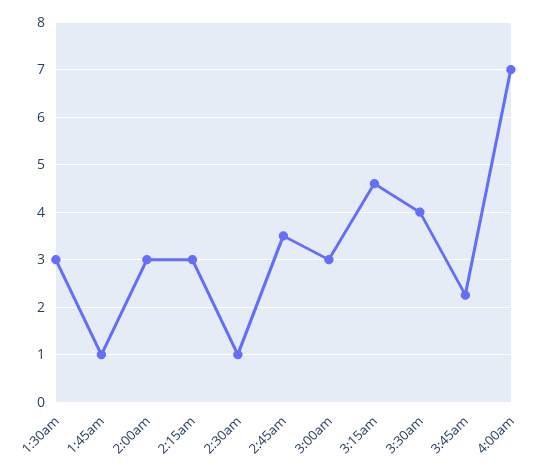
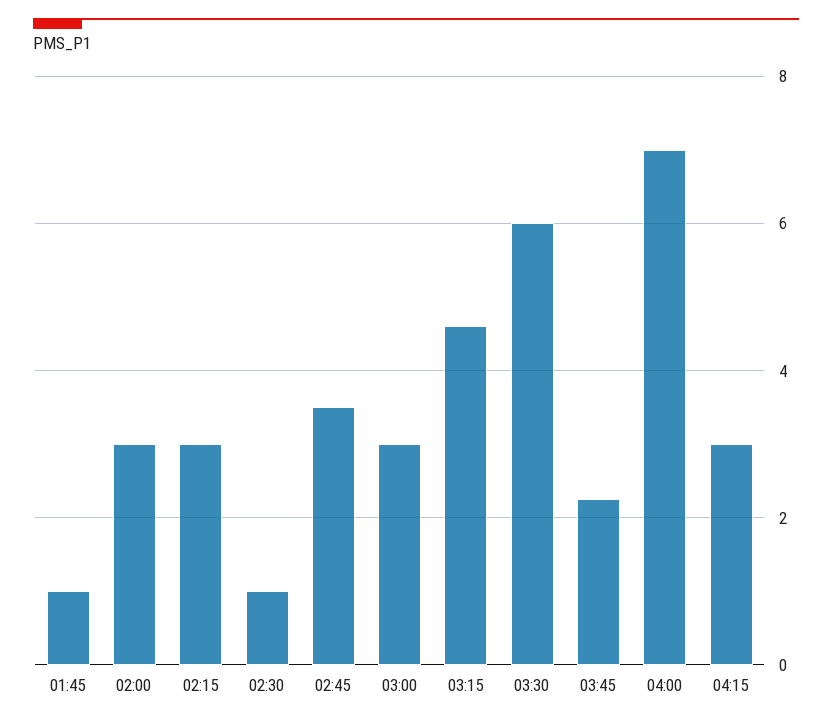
1:30am: 3 -> none
3:30am: 4 -> 6
04:15: none -> 3

